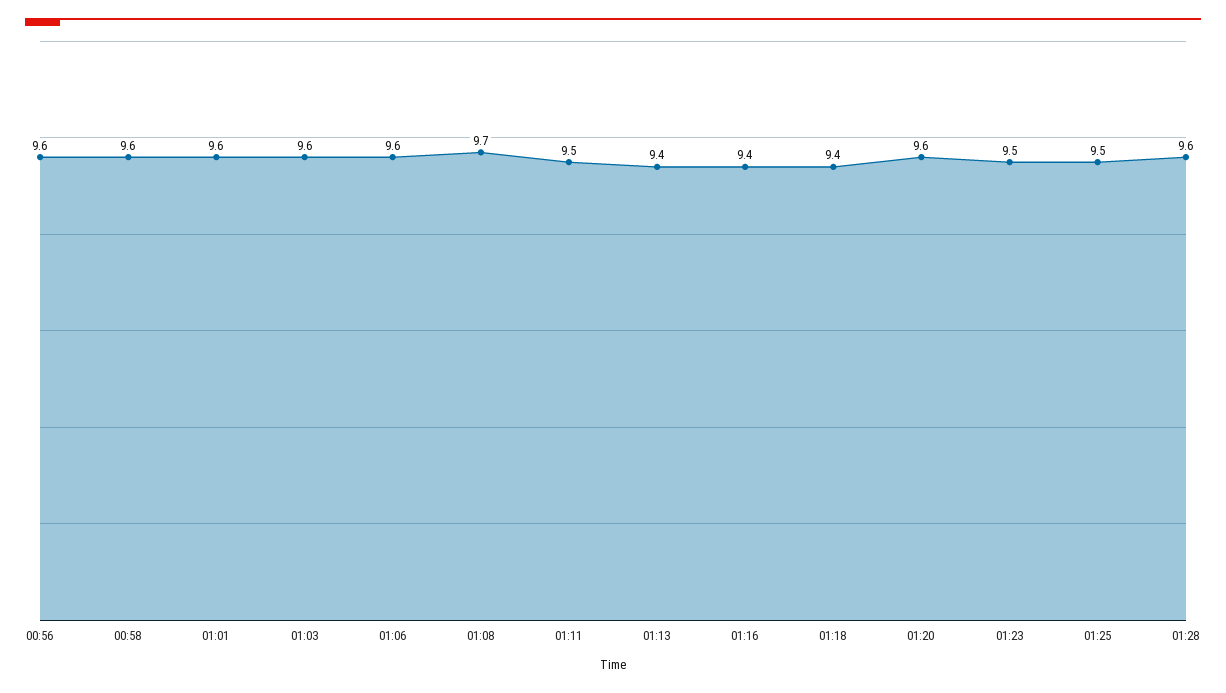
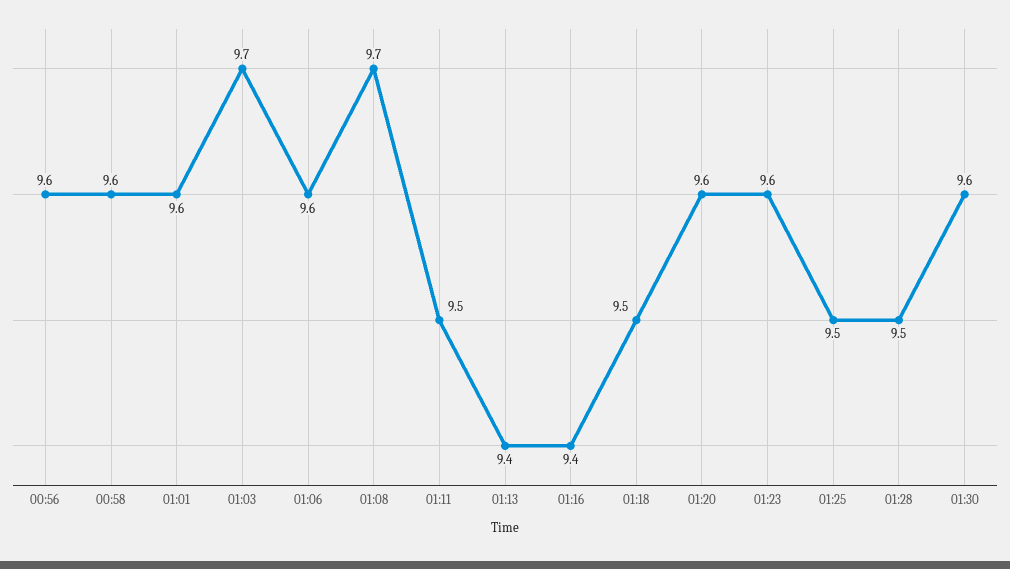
01:03: 9.6 -> 9.7
01:18: 9.4 -> 9.5
01:23: 9.5 -> 9.6
01:28: 9.6 -> 9.5
01:30: none -> 9.6

